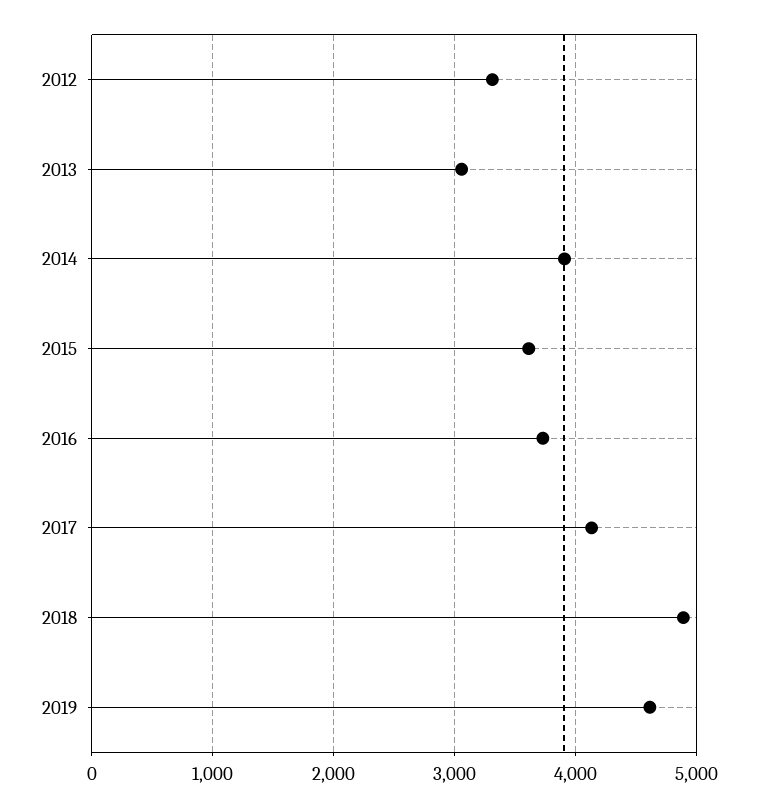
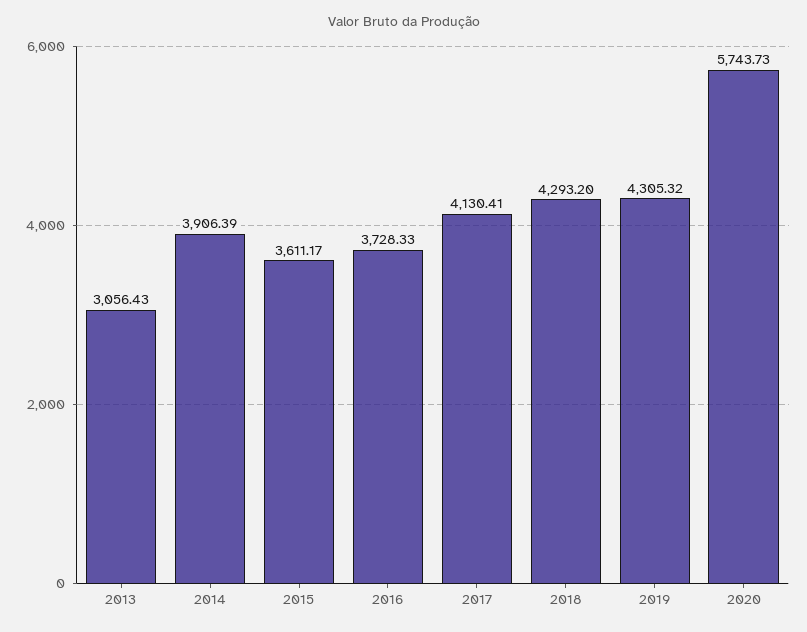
2012: 3300 -> none
2018: 4900 -> 4293.2
2019: 4600 -> 4305.32
2020: none -> 5743.73

